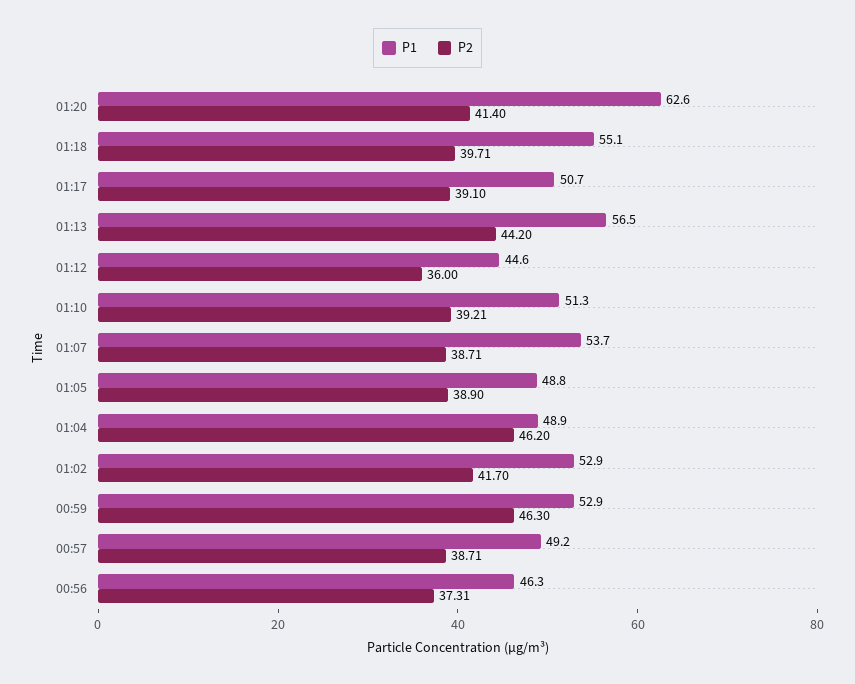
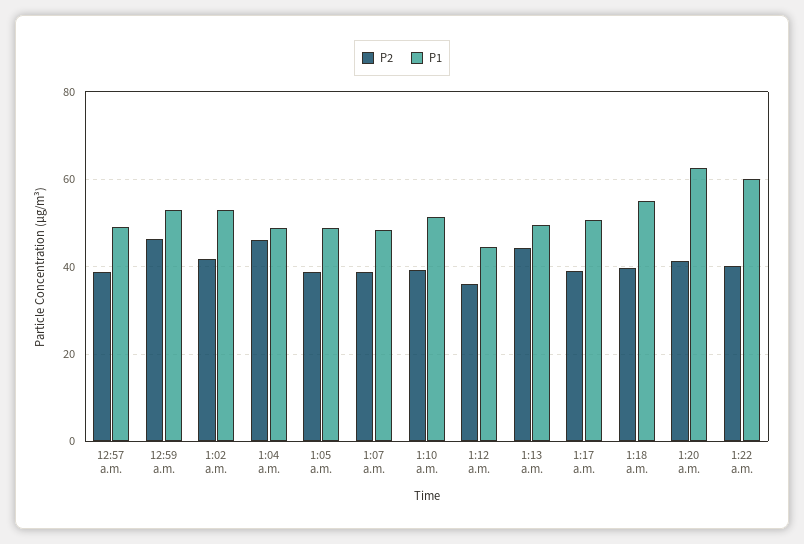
P1, 01:13: 56.5 -> 50
P1, 01:07: 53.7 -> 48
P1, 00:56: 46.3 -> none
P2, 00:56: 37.31 -> none
P2, 1:22 a.m.: none -> 40
P1, 1:22 a.m.: none -> 60

